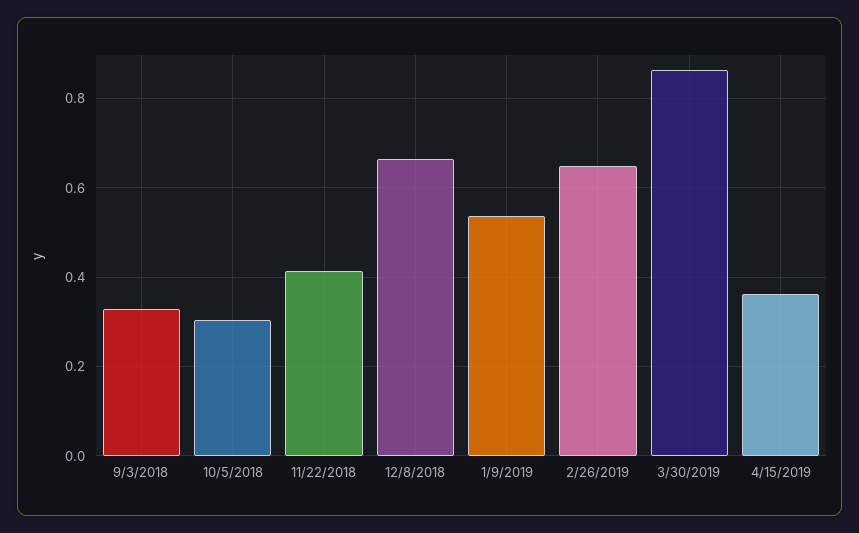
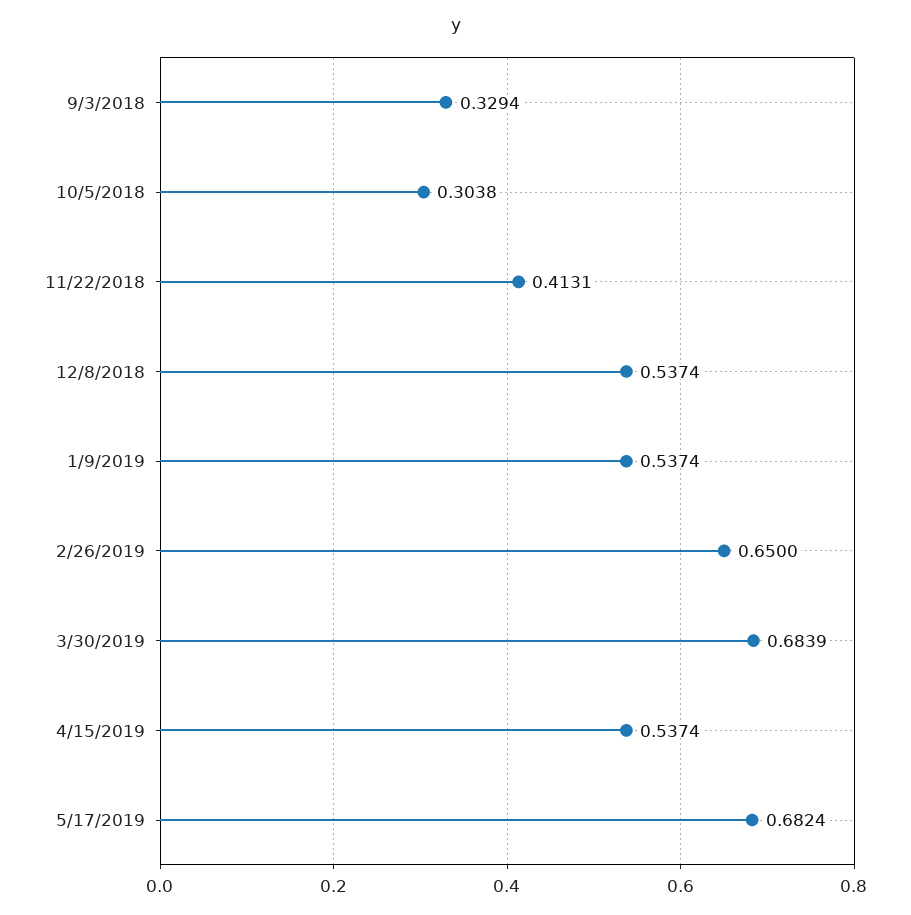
12/8/2018: 0.66 -> 0.5374
3/30/2019: 0.86 -> 0.6839
4/15/2019: 0.36 -> 0.5374
5/17/2019: none -> 0.6824

